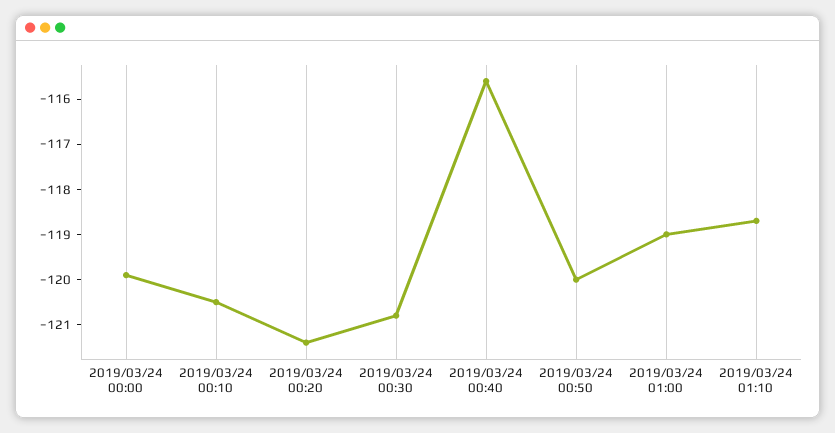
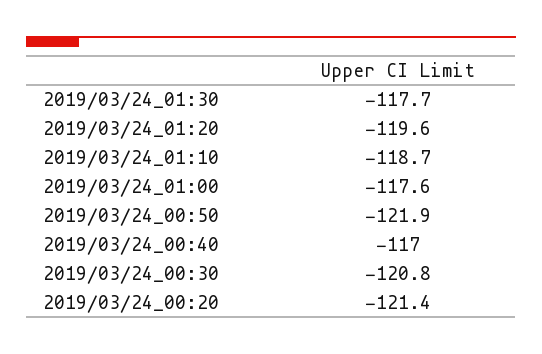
2019/03/24 00:00: -120 -> none
2019/03/24 00:10: -120.5 -> none
2019/03/24 00:40: -115.5 -> -117
2019/03/24 00:50: -120 -> -121.9
2019/03/24 01:00: -119 -> -117.6
2019/03/24_01:30: none -> -117.7
2019/03/24_01:20: none -> -119.6

